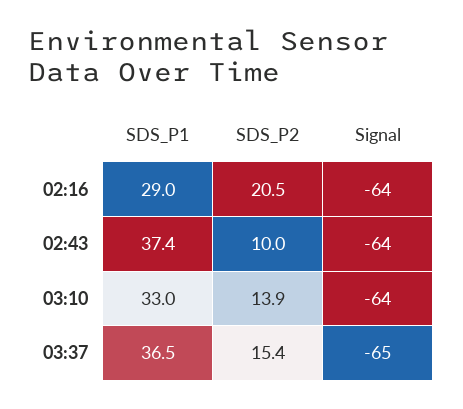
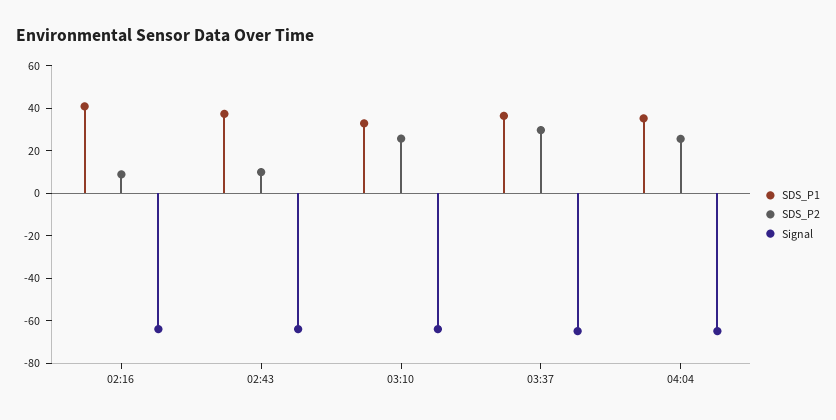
SDS_P1, 02:16: 29 -> 40
SDS_P2, 02:16: 20.5 -> 10
SDS_P2, 03:10: 13.9 -> 25
SDS_P2, 03:37: 15.4 -> 30
SDS_P1, 04:04: none -> 35
SDS_P2, 04:04: none -> 25
Signal, 04:04: none -> -65

